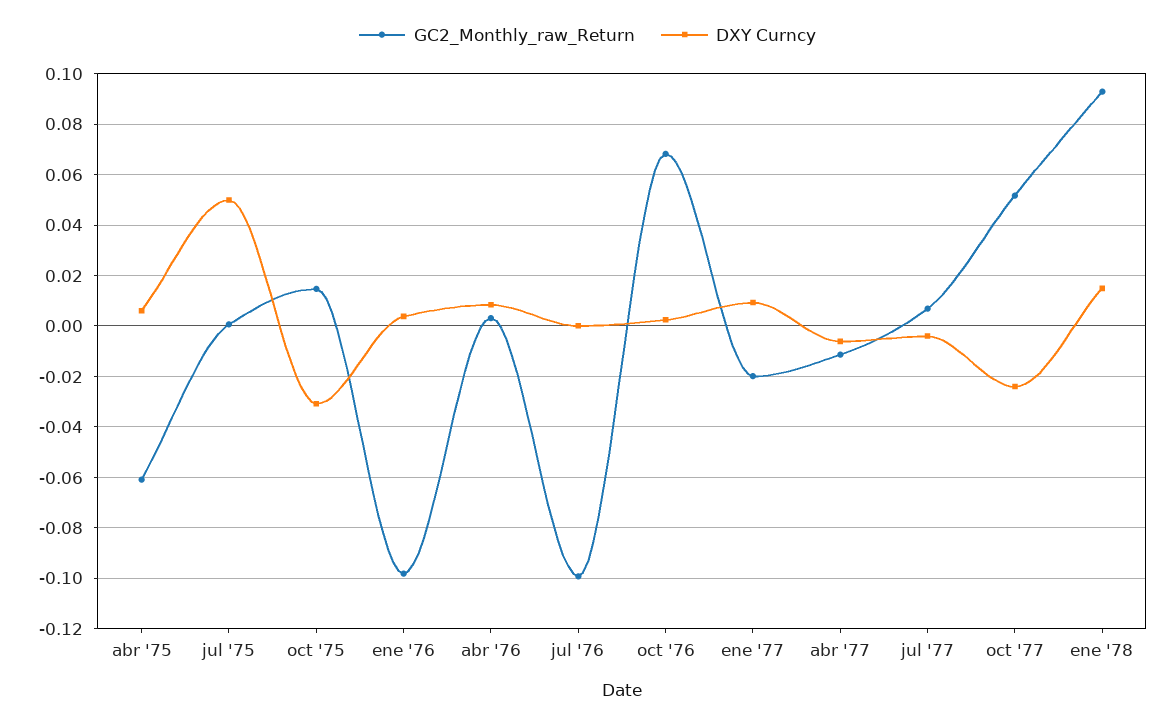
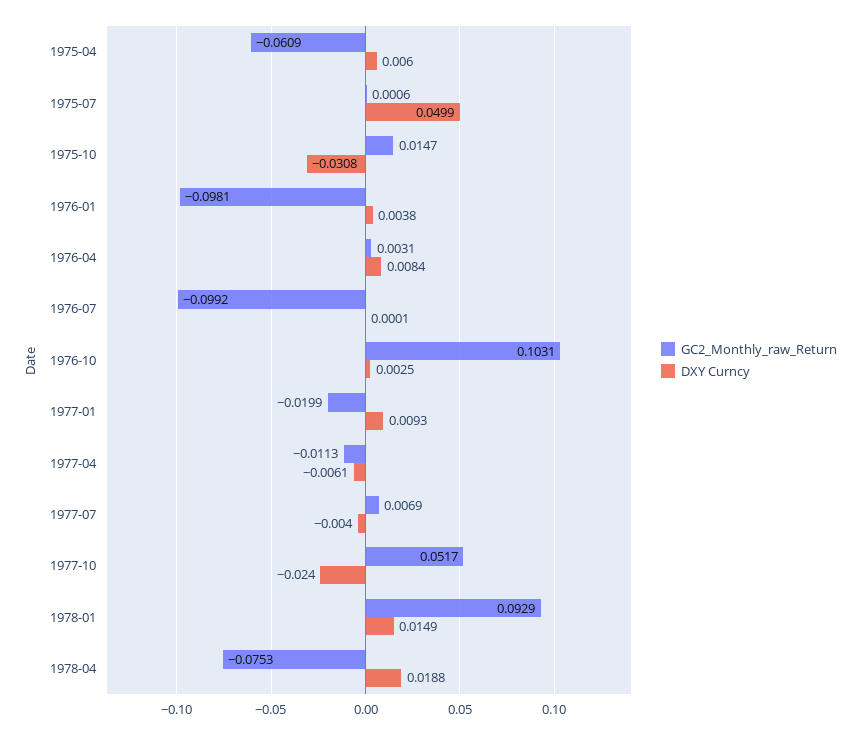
GC2_Monthly_raw_Return, oct '76: 0.0675 -> 0.1031
GC2_Monthly_raw_Return, 1978-04: none -> -0.0753
DXY Curncy, 1978-04: none -> 0.0188

